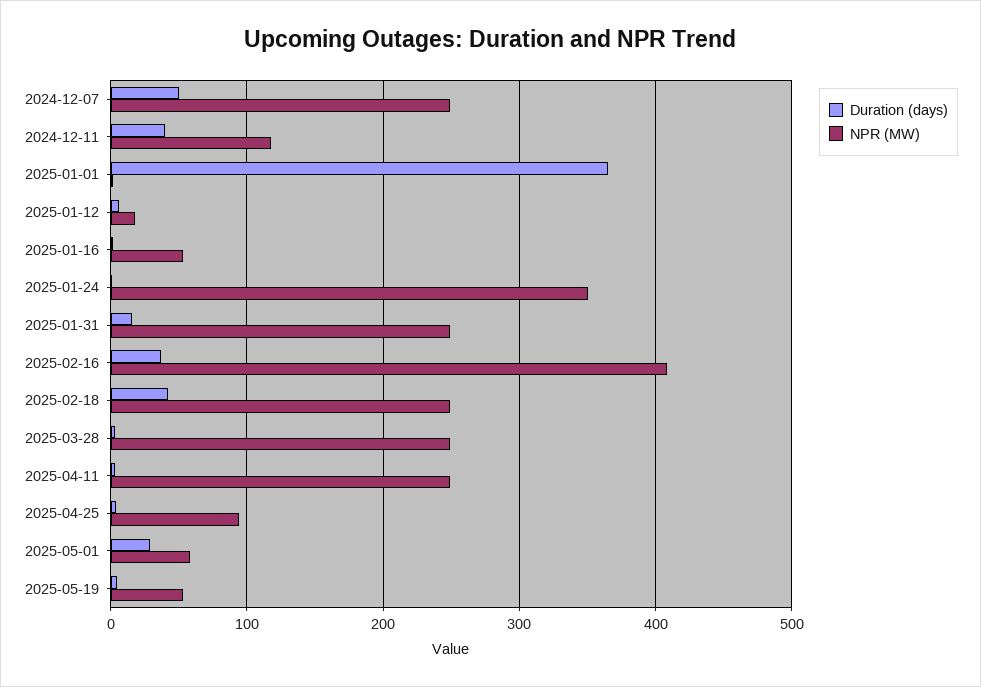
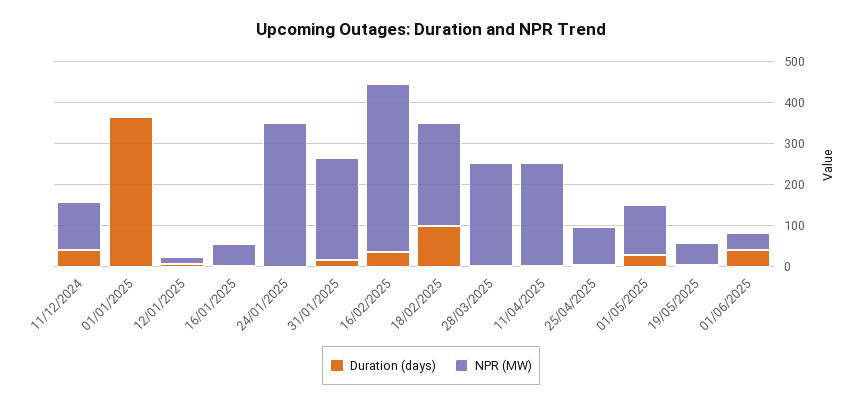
Duration (days), 2024-12-07: 50 -> none
NPR (MW), 2024-12-07: 250 -> none
Duration (days), 2025-02-18: 40 -> 100
NPR (MW), 2025-05-01: 60 -> 120
Duration (days), 01/06/2025: none -> 40
NPR (MW), 01/06/2025: none -> 40

